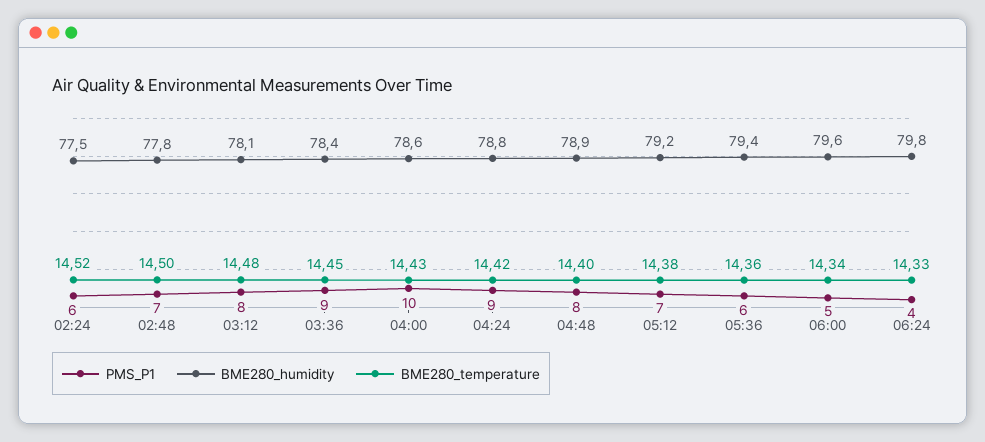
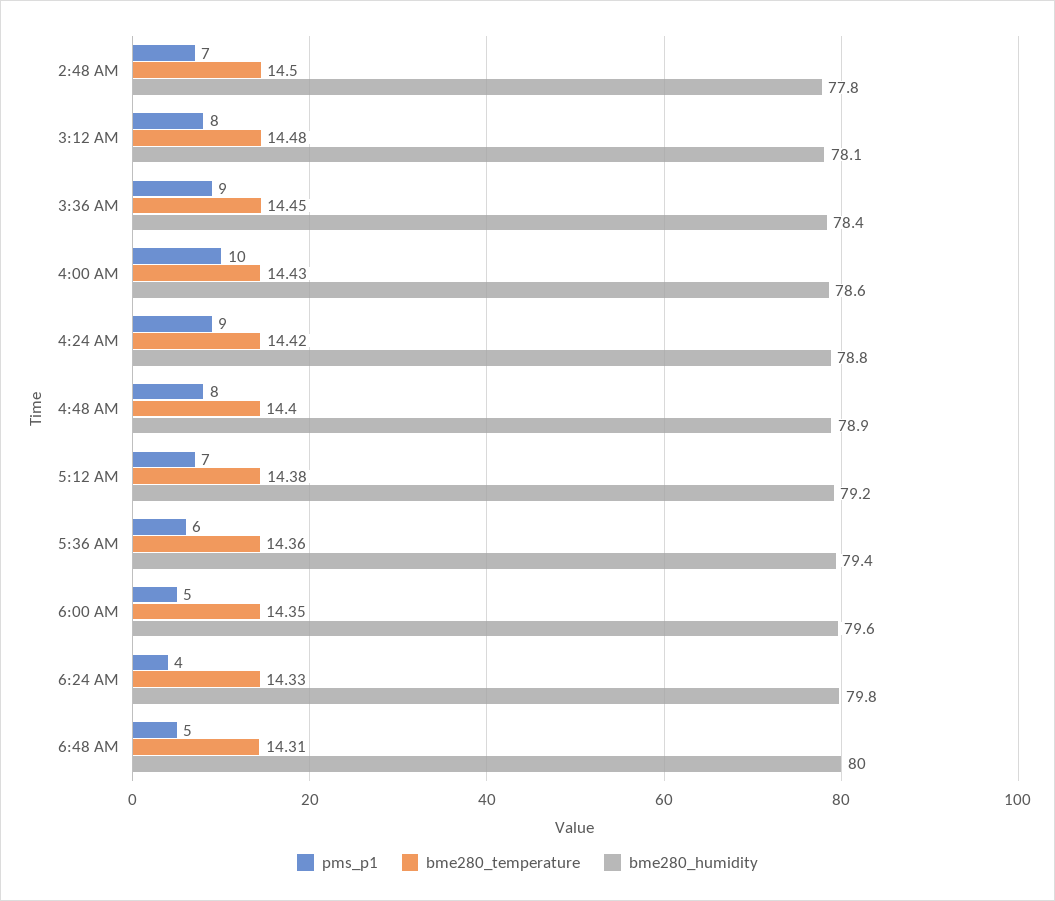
PMS_P1, 02:24: 6 -> none
BME280_humidity, 02:24: 77.5 -> none
BME280_temperature, 02:24: 14.52 -> none
BME280_temperature, 06:00: 14.34 -> 14.35
PMS_P1, 6:48 AM: none -> 5
BME280_temperature, 6:48 AM: none -> 14.31
BME280_humidity, 6:48 AM: none -> 80

